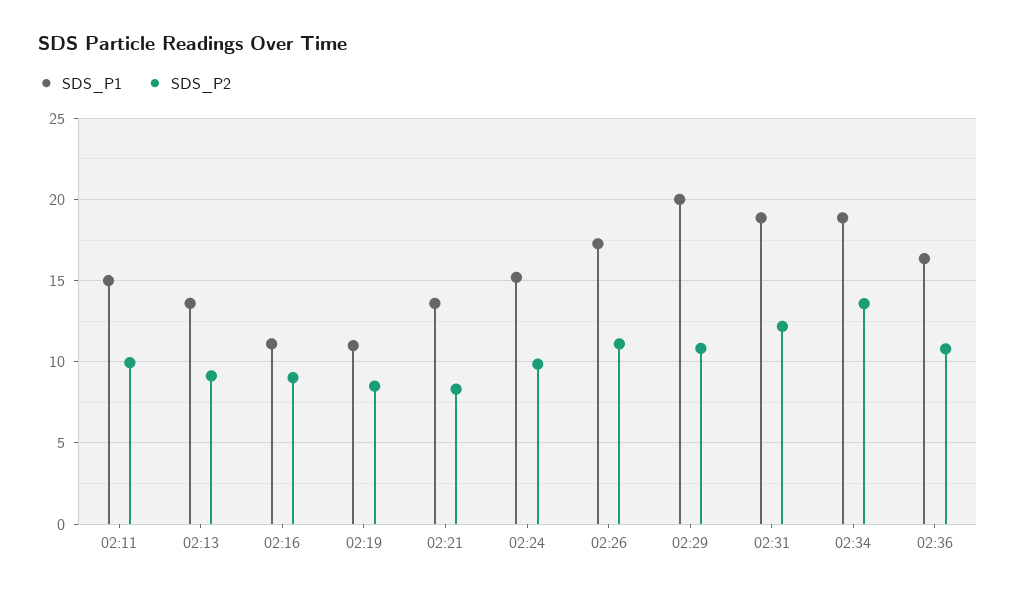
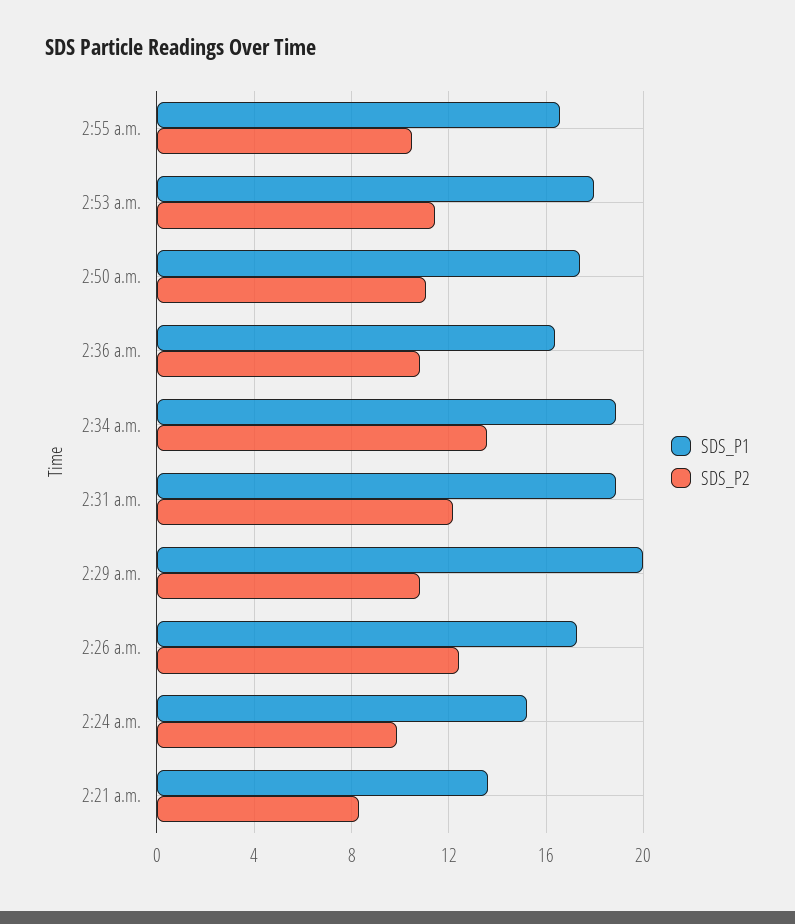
SDS_P1, 02:11: 15 -> none
SDS_P2, 02:11: 10 -> none
SDS_P1, 02:13: 13.5 -> none
SDS_P2, 02:13: 9 -> none
SDS_P1, 02:16: 11 -> none
SDS_P2, 02:16: 9 -> none
SDS_P1, 02:19: 11 -> none
SDS_P2, 02:19: 8.5 -> none
SDS_P2, 02:26: 11 -> 12.5
SDS_P1, 2:55 a.m.: none -> 16.5
SDS_P2, 2:55 a.m.: none -> 10.5
SDS_P1, 2:53 a.m.: none -> 18
SDS_P2, 2:53 a.m.: none -> 11.5
SDS_P1, 2:50 a.m.: none -> 17.5
SDS_P2, 2:50 a.m.: none -> 11

